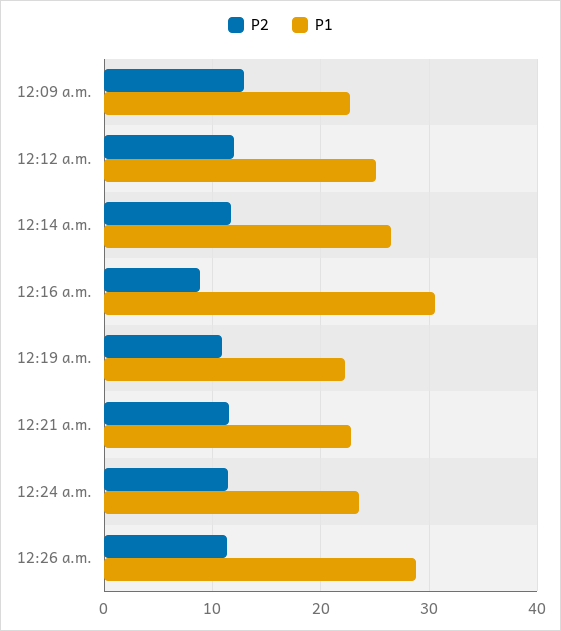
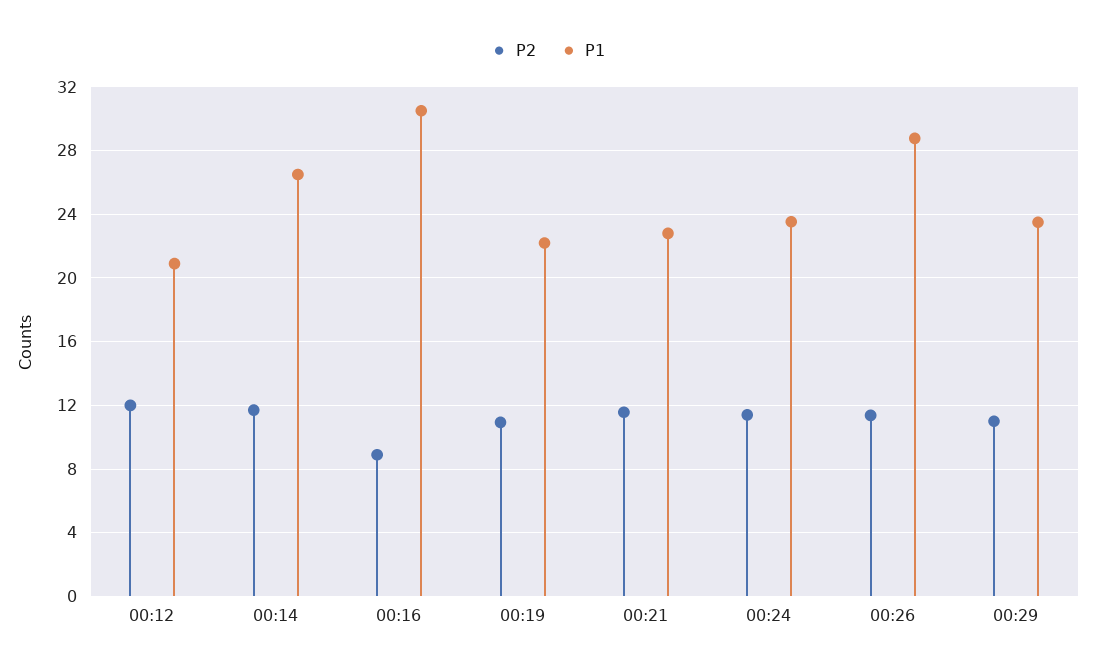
P2, 12:09 a.m.: 13 -> none
P1, 12:09 a.m.: 23 -> none
P1, 12:12 a.m.: 25 -> 21
P2, 00:29: none -> 11
P1, 00:29: none -> 23.5

